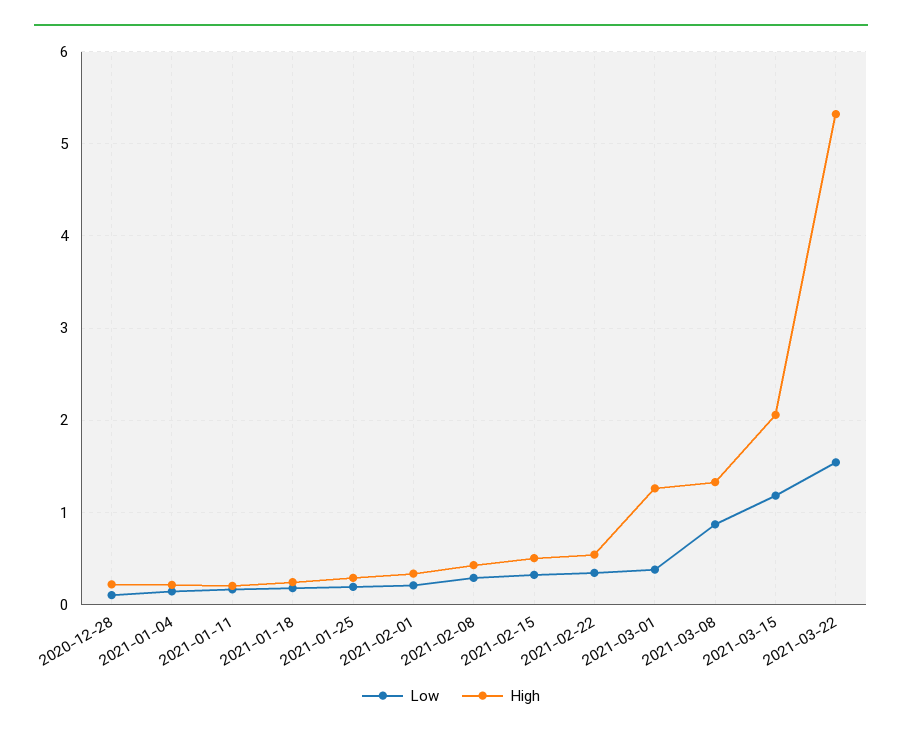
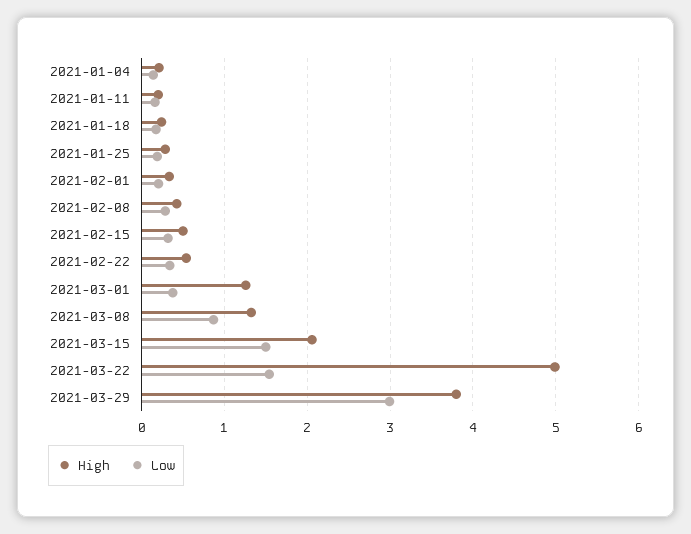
Low, 2020-12-28: 0.1 -> none
High, 2020-12-28: 0.2 -> none
Low, 2021-03-15: 1.2 -> 1.5
High, 2021-03-22: 5.3 -> 5
High, 2021-03-29: none -> 3.8
Low, 2021-03-29: none -> 3

